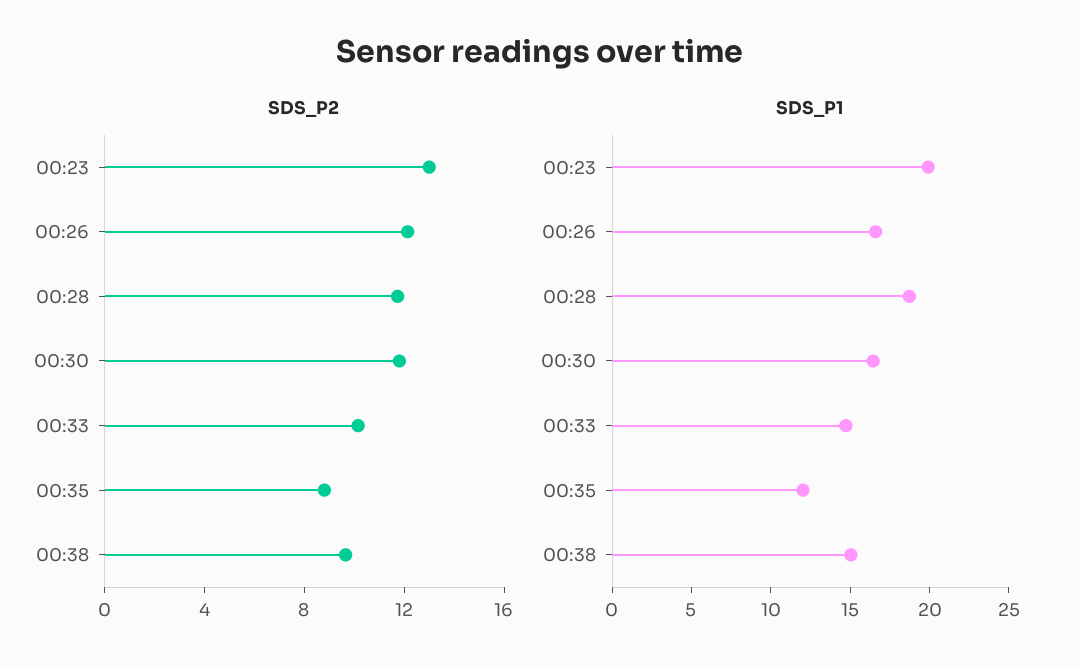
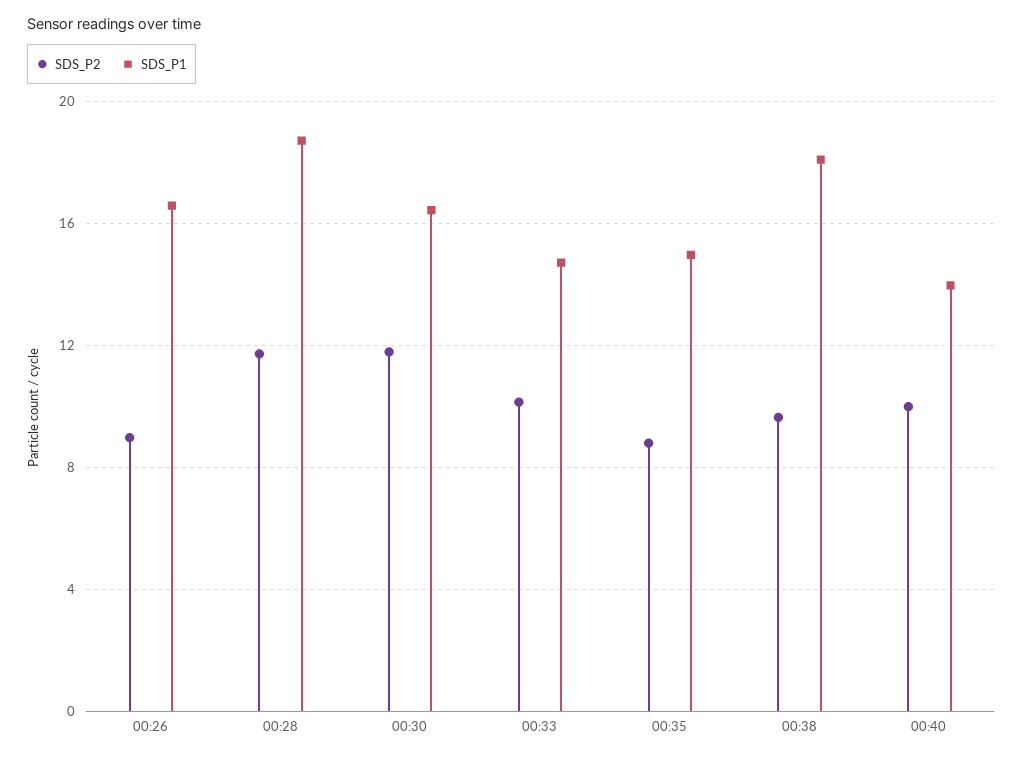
SDS_P2, 00:23: 13 -> none
SDS_P2, 00:26: 12 -> 9
SDS_P1, 00:23: 20 -> none
SDS_P1, 00:35: 12 -> 15
SDS_P1, 00:38: 15 -> 18
SDS_P2, 00:40: none -> 10
SDS_P1, 00:40: none -> 14

